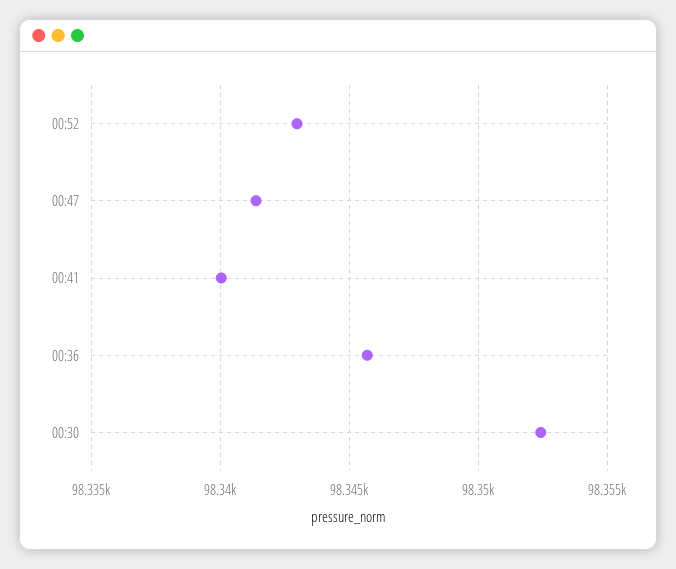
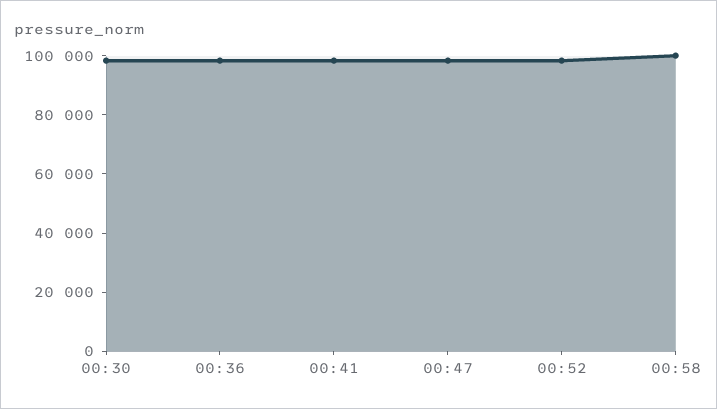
00:58: none -> 100000

